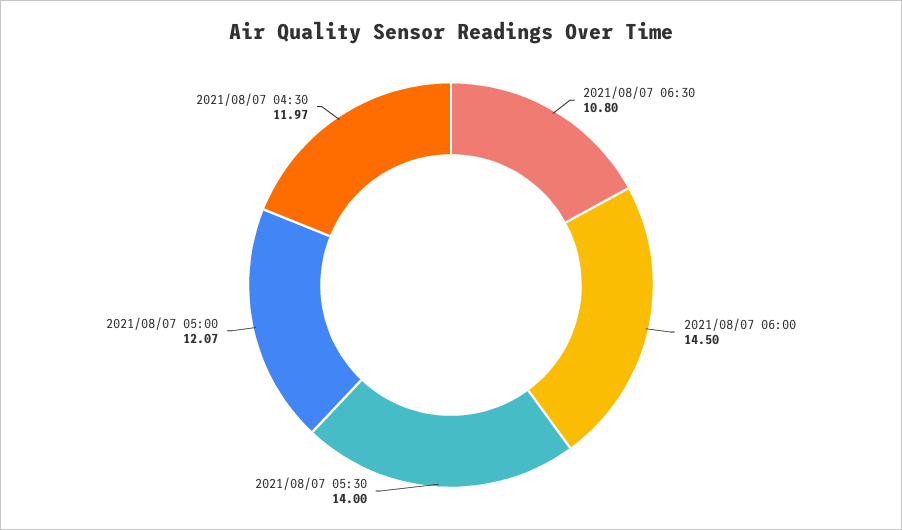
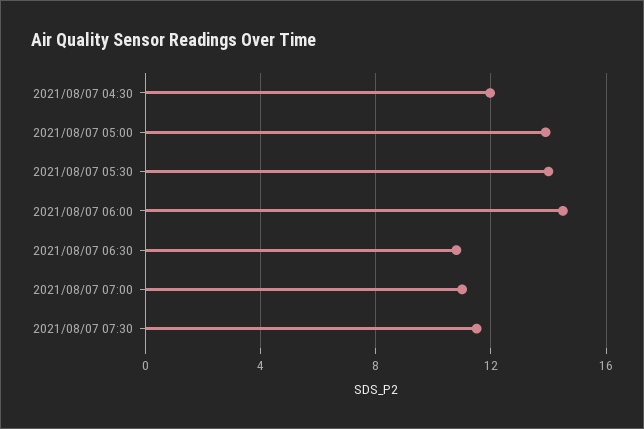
2021/08/07 05:00: 12.07 -> 14
2021/08/07 07:00: none -> 11
2021/08/07 07:30: none -> 11.5

